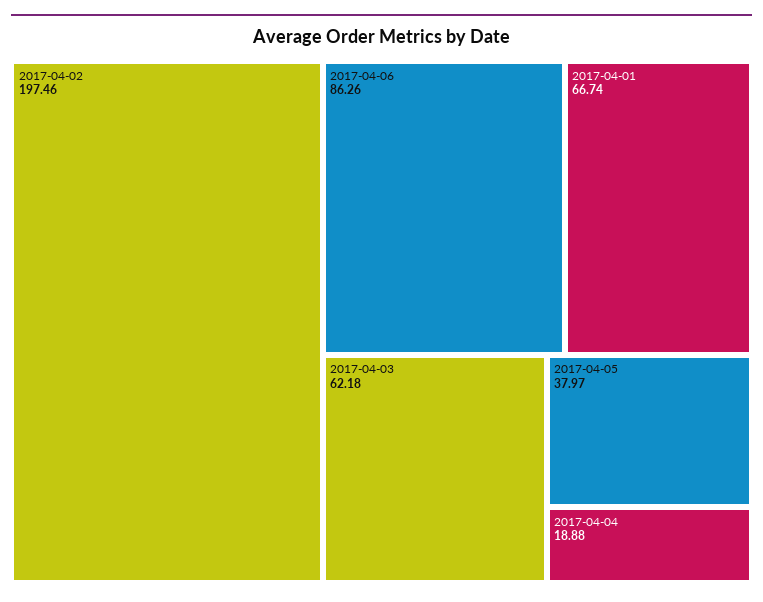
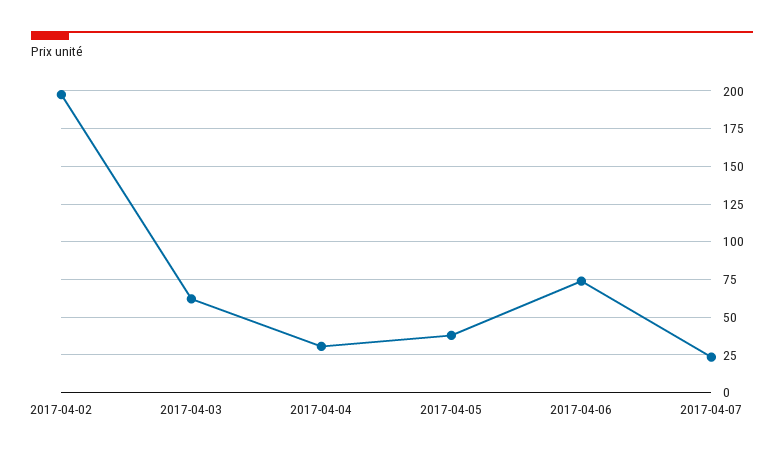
2017-04-06: 86.26 -> 75
2017-04-01: 66.74 -> none
2017-04-04: 18.88 -> 30
2017-04-07: none -> 25

